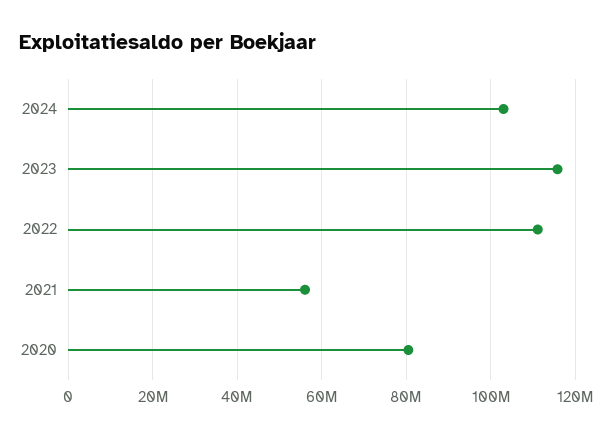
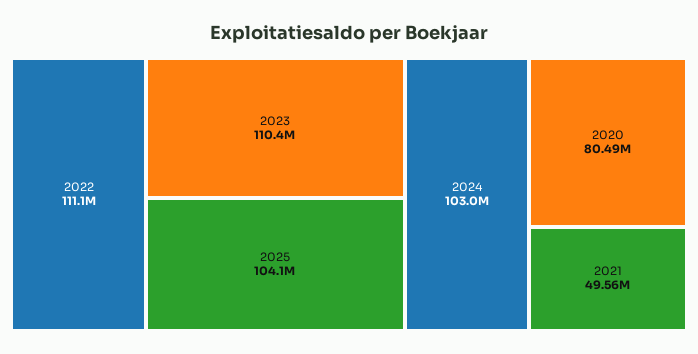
2023: 116000000 -> 110400000
2021: 56000000 -> 49560000
2025: none -> 104100000

